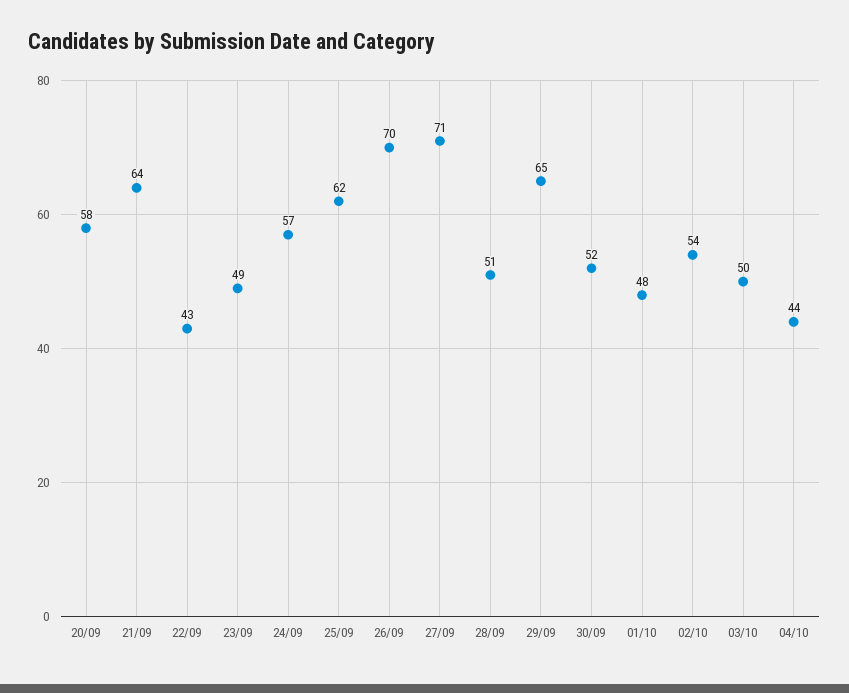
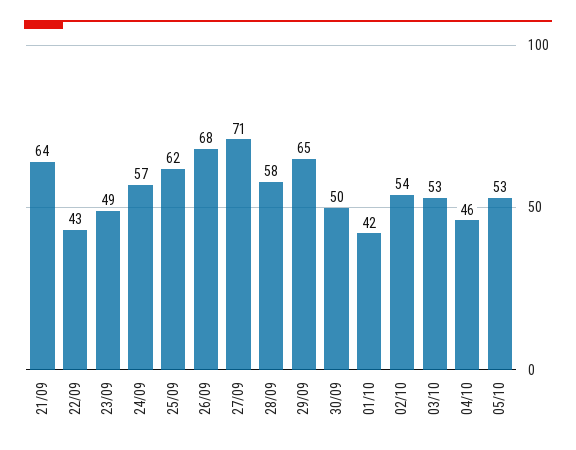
20/09: 58 -> none
26/09: 70 -> 68
28/09: 51 -> 58
30/09: 52 -> 50
01/10: 48 -> 42
03/10: 50 -> 53
04/10: 44 -> 46
05/10: none -> 53

